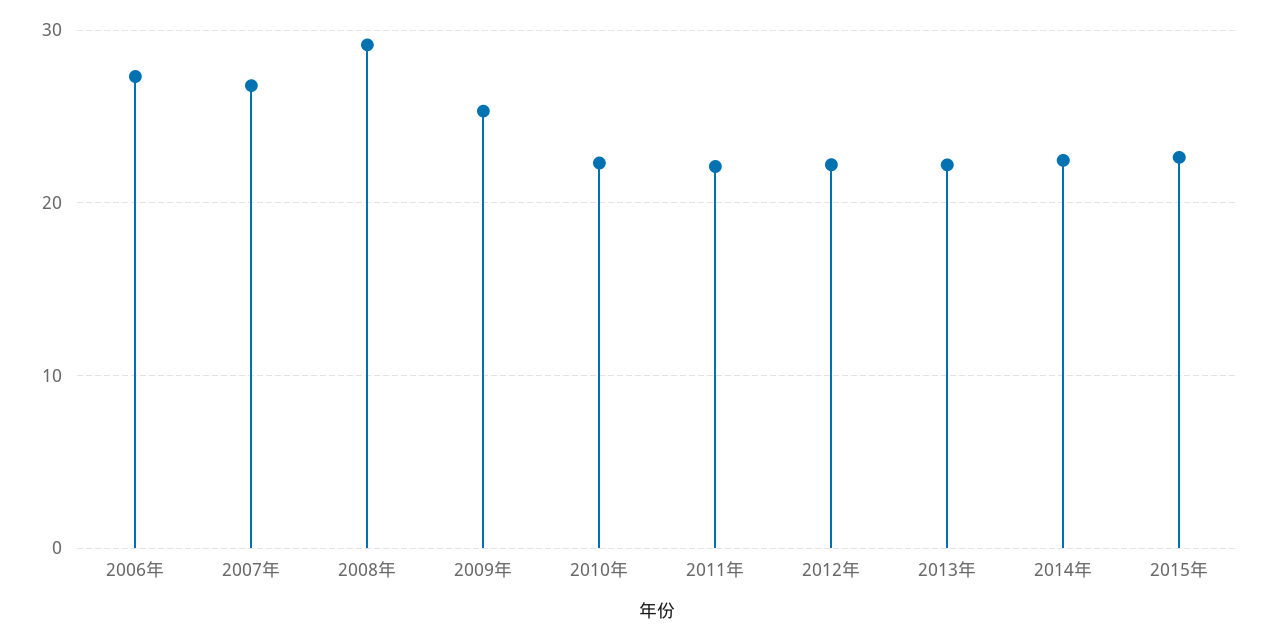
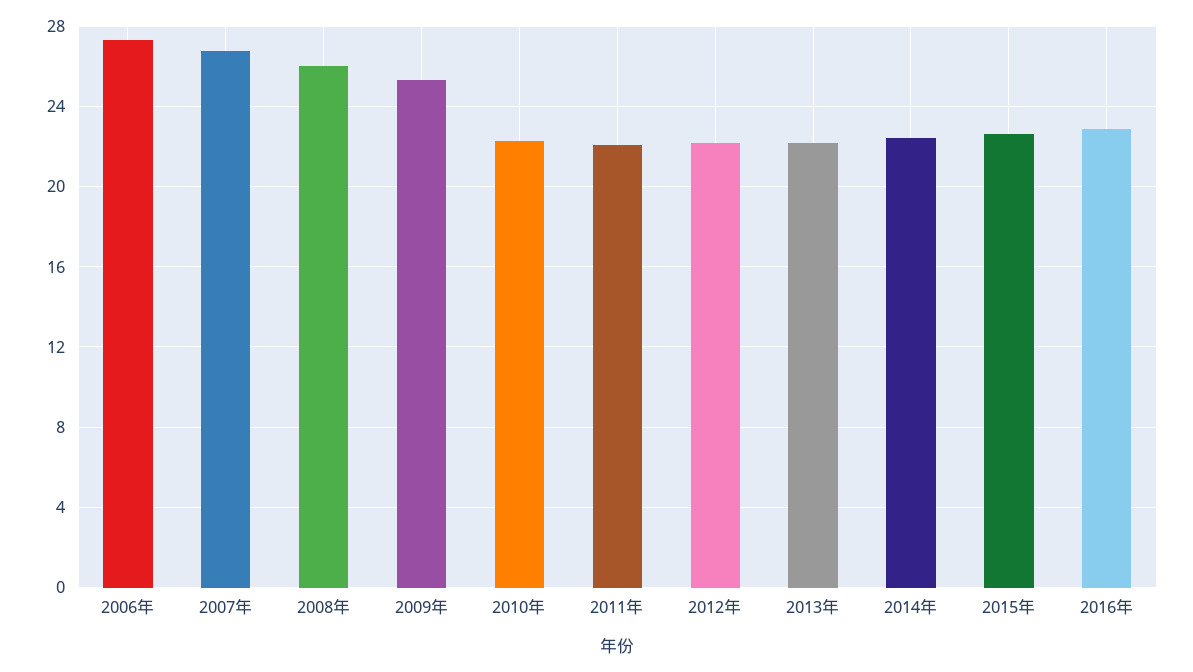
2008年: 29 -> 26
2016年: none -> 23

